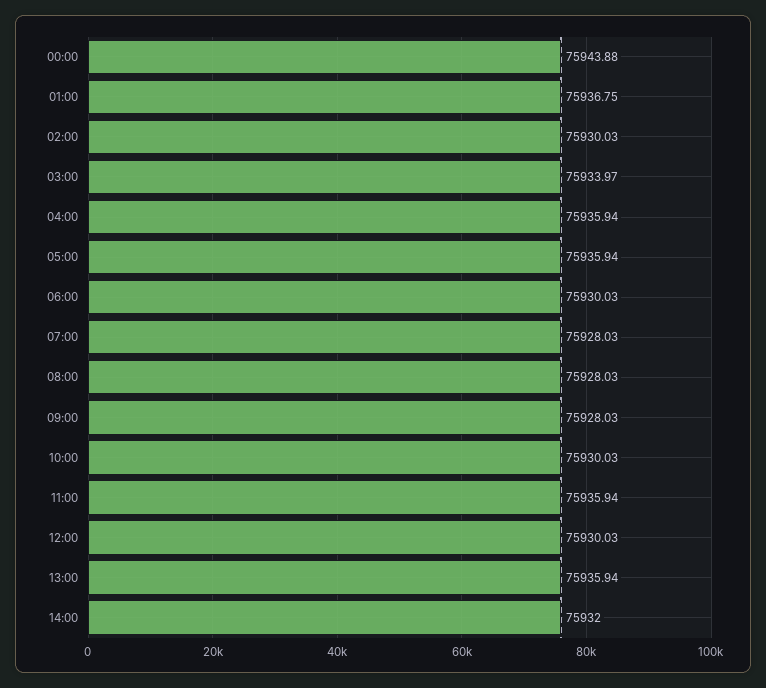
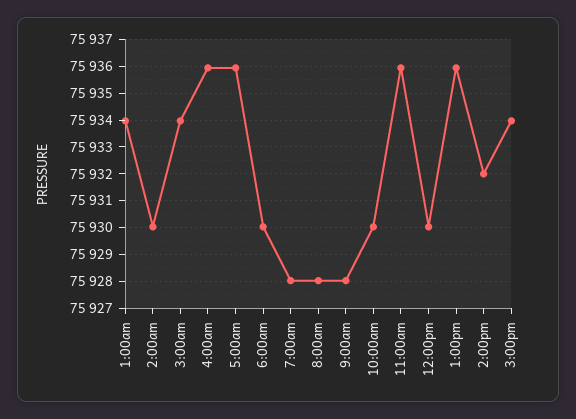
00:00: 75943.88 -> none
01:00: 75936.75 -> 75934
3:00pm: none -> 75934

